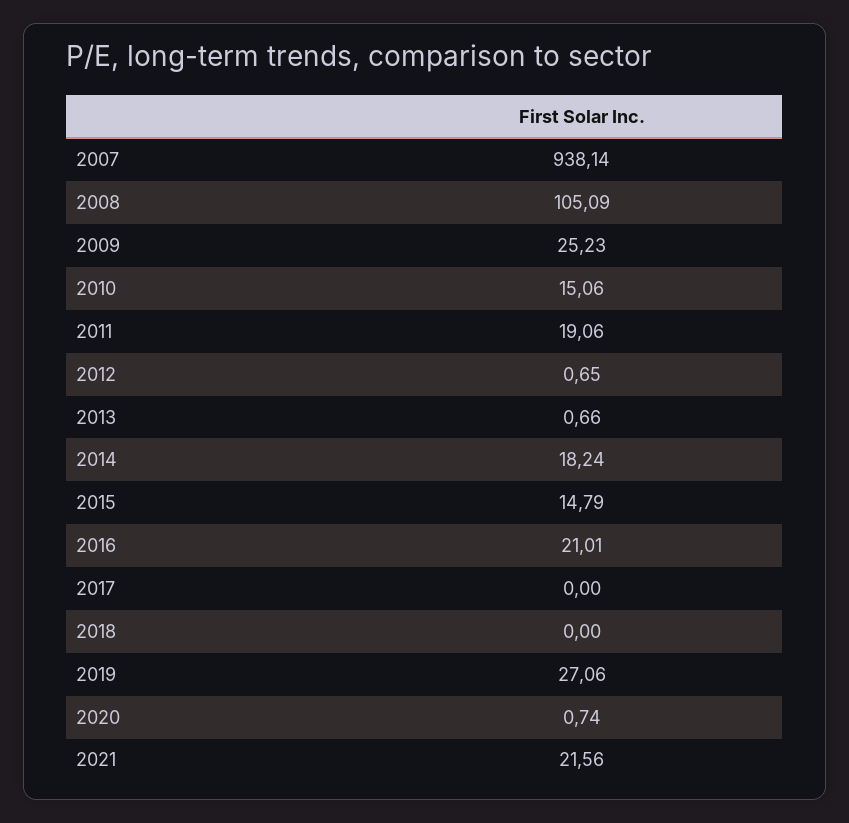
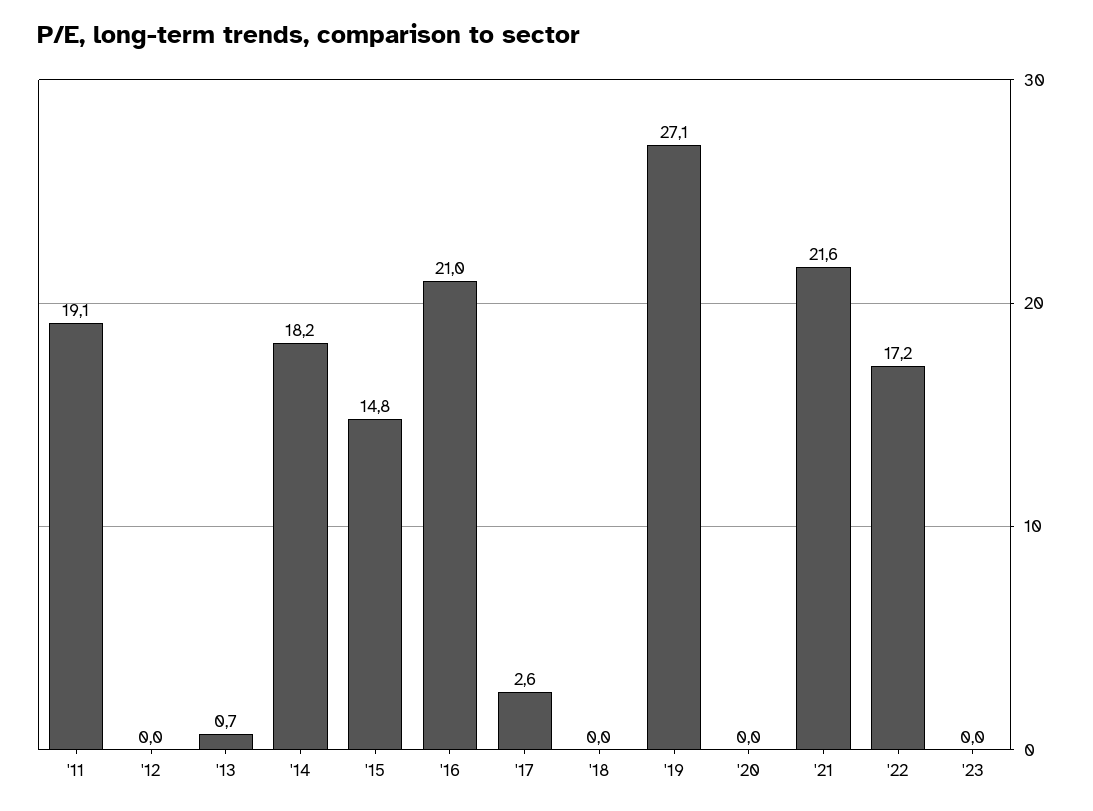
2007: 938.14 -> none
2008: 105.09 -> none
2009: 25.23 -> none
2010: 15.06 -> none
2012: 0.65 -> 0
2017: 0 -> 2.6
2020: 0.74 -> 0
'22: none -> 17.2
'23: none -> 0

